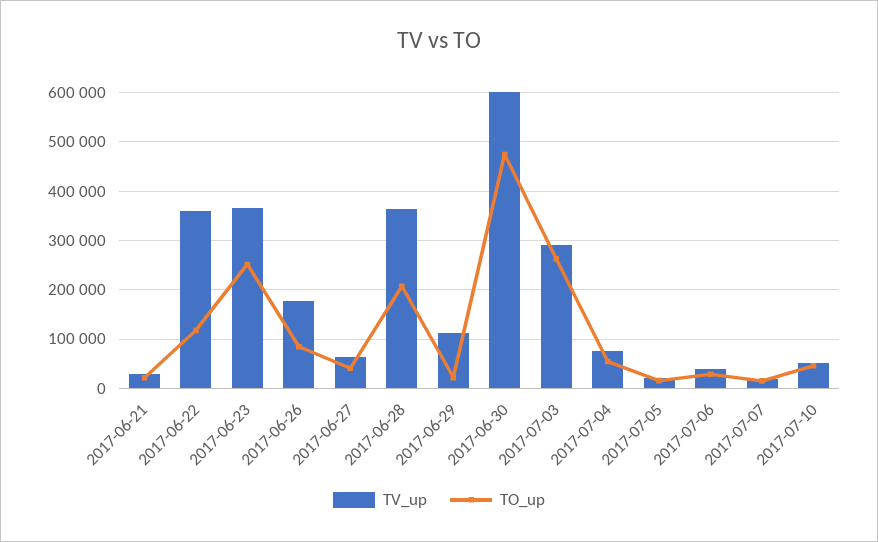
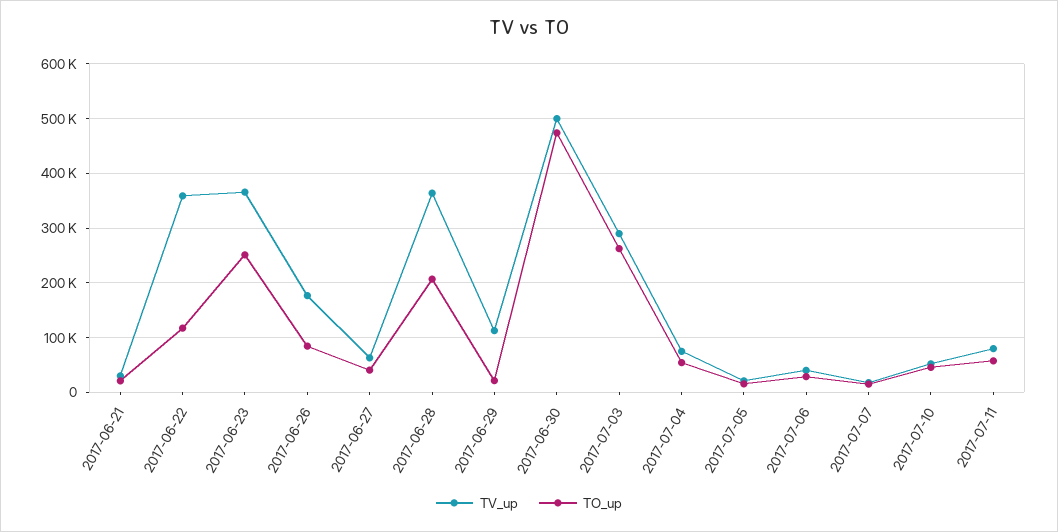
TV_up, 2017-06-30: 600000 -> 500000
TV_up, 2017-07-11: none -> 80000
TO_up, 2017-07-11: none -> 60000

